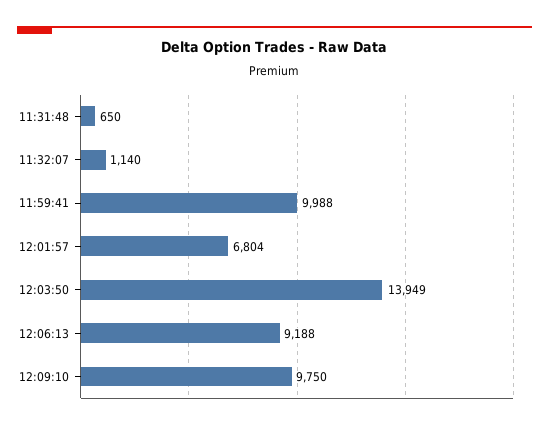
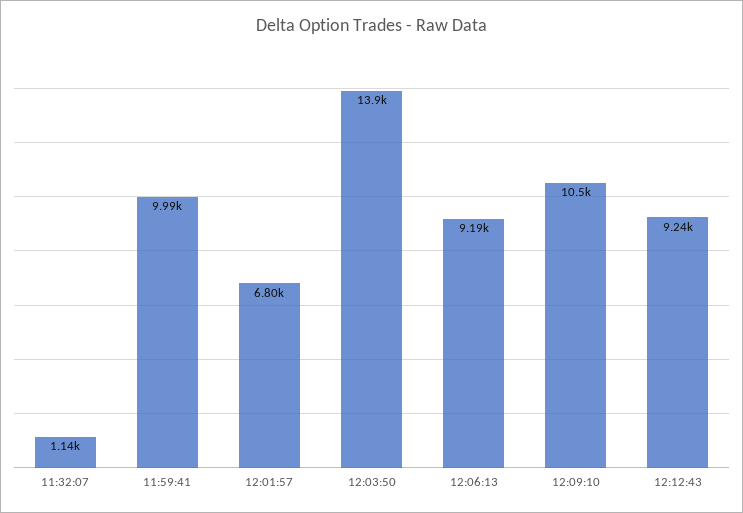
11:31:48: 650 -> none
12:09:10: 9750 -> 10500
12:12:43: none -> 9240

